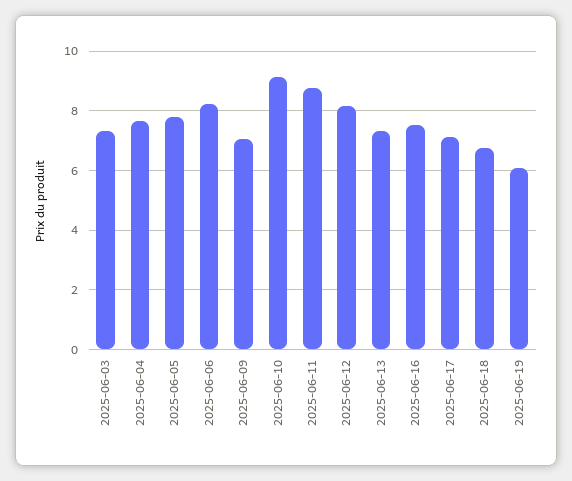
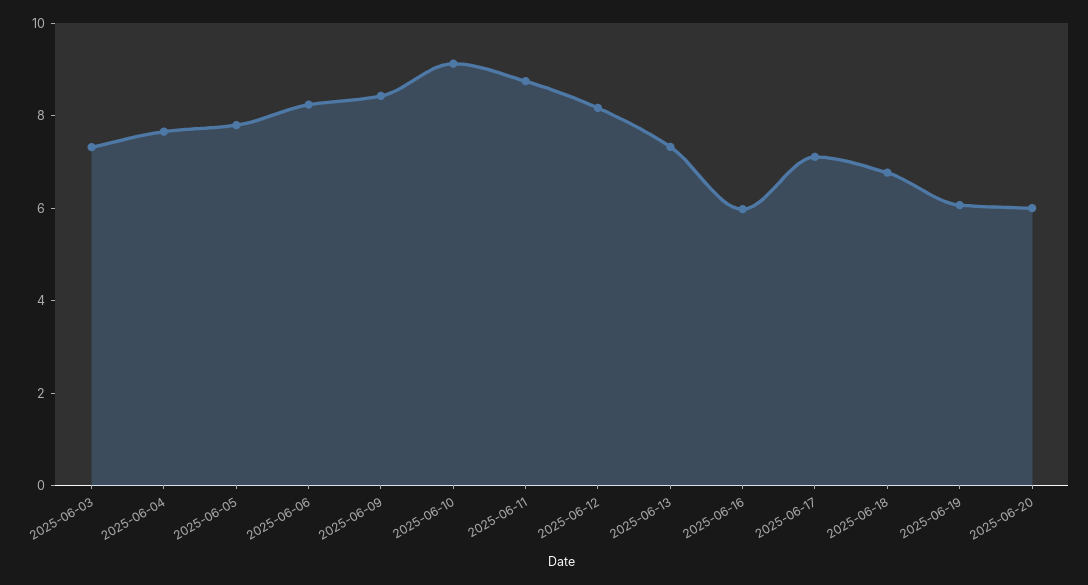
2025-06-09: 7 -> 8.5
2025-06-16: 7.5 -> 6
2025-06-20: none -> 6

